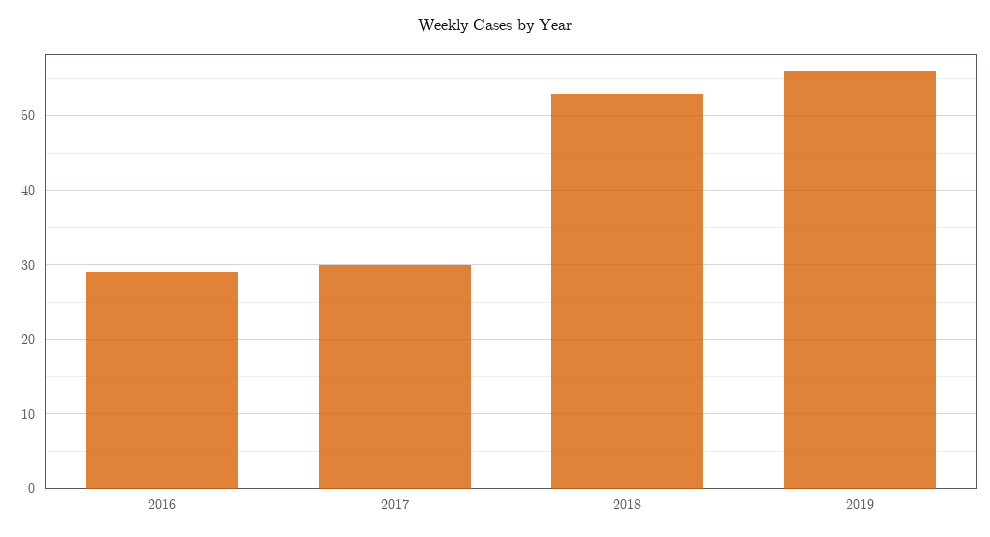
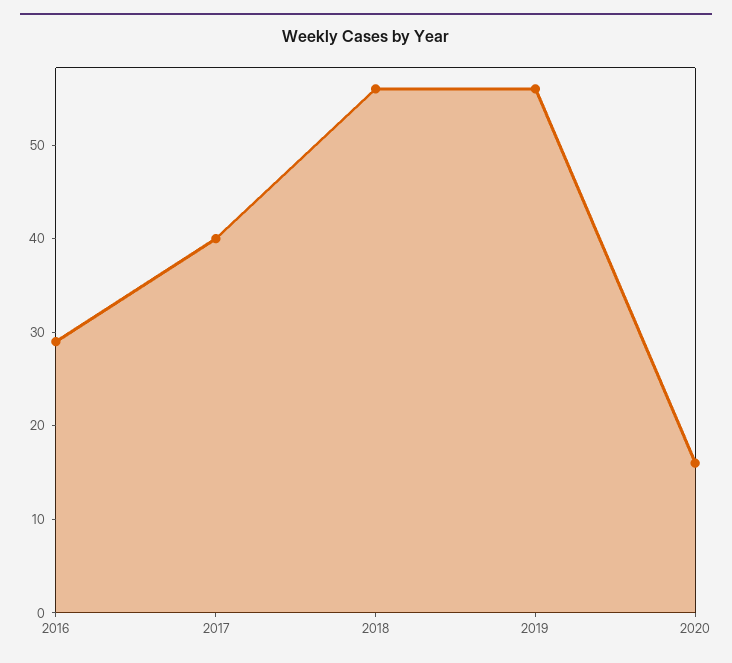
2017: 30 -> 40
2018: 53 -> 56
2020: none -> 16

